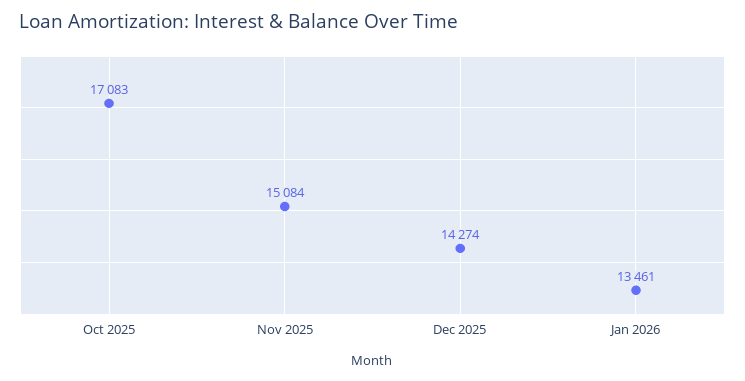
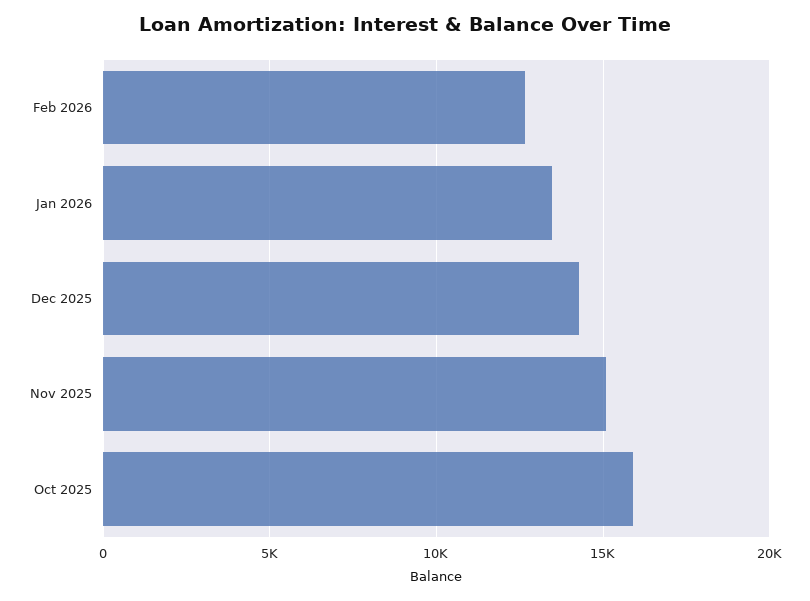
Oct 2025: 17083 -> 16000
Feb 2026: none -> 12500

